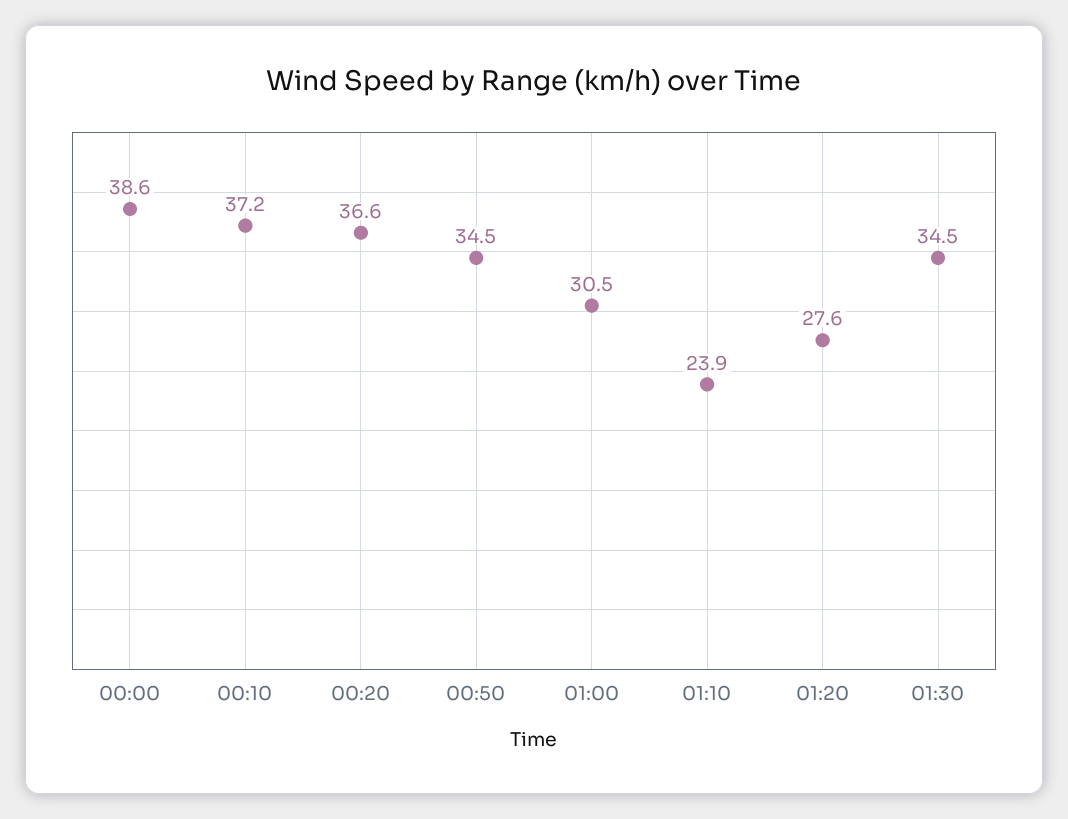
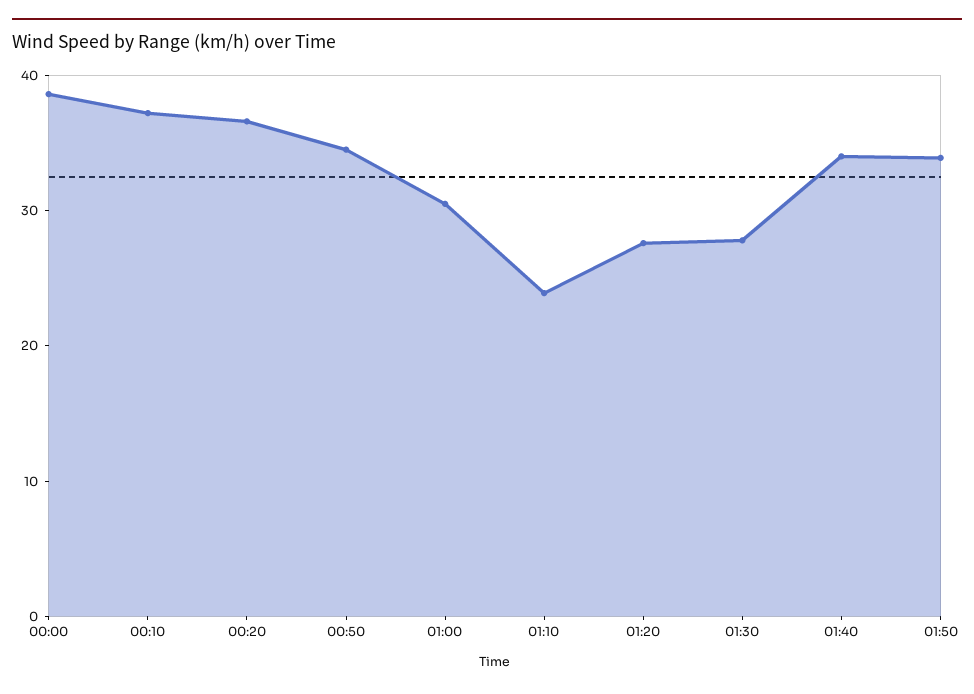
01:30: 34.5 -> 28
01:40: none -> 34
01:50: none -> 34

